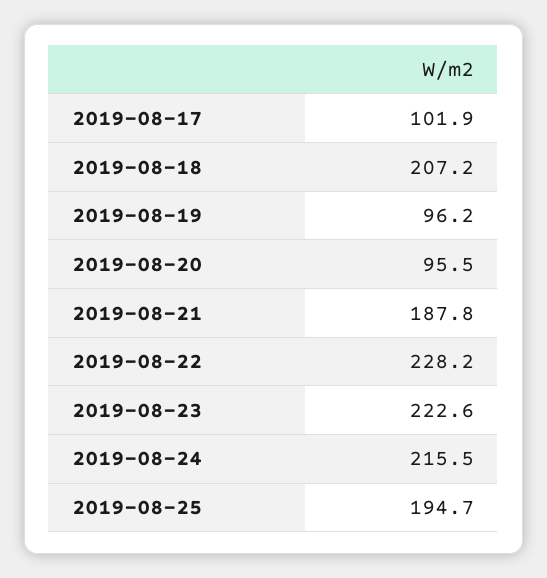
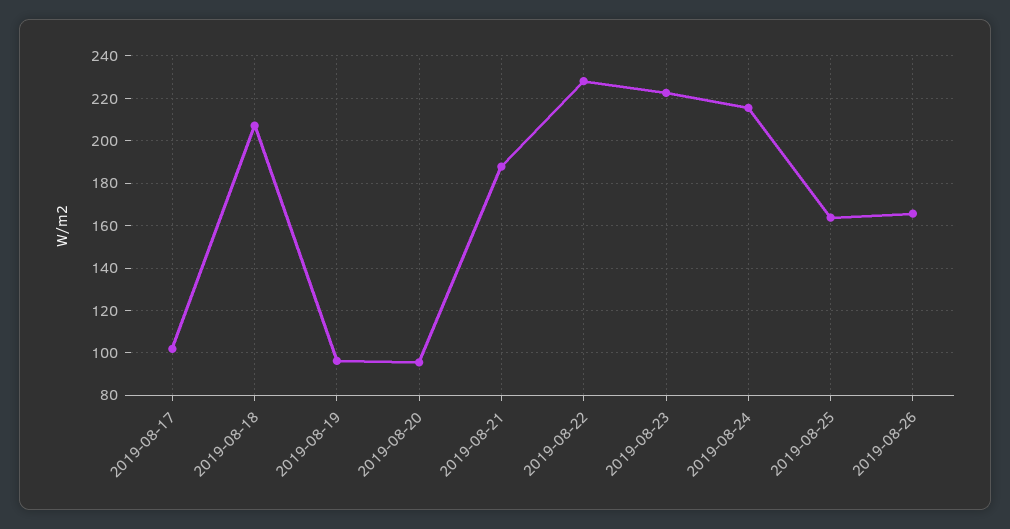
2019-08-25: 194.7 -> 165
2019-08-26: none -> 165

